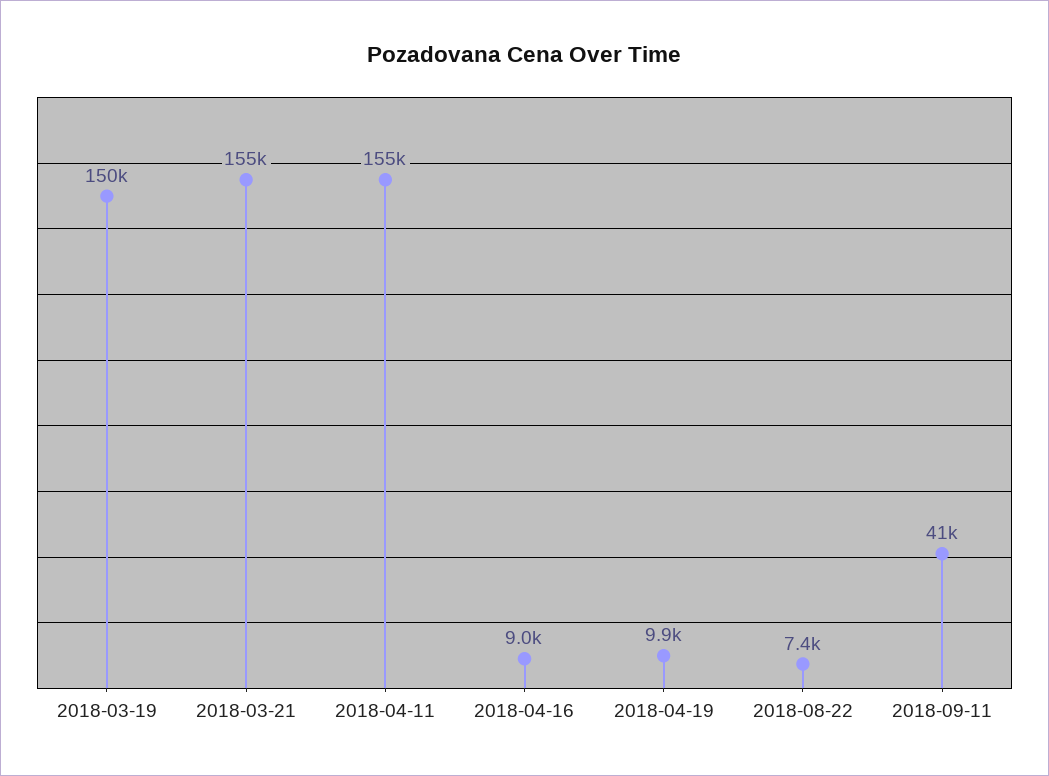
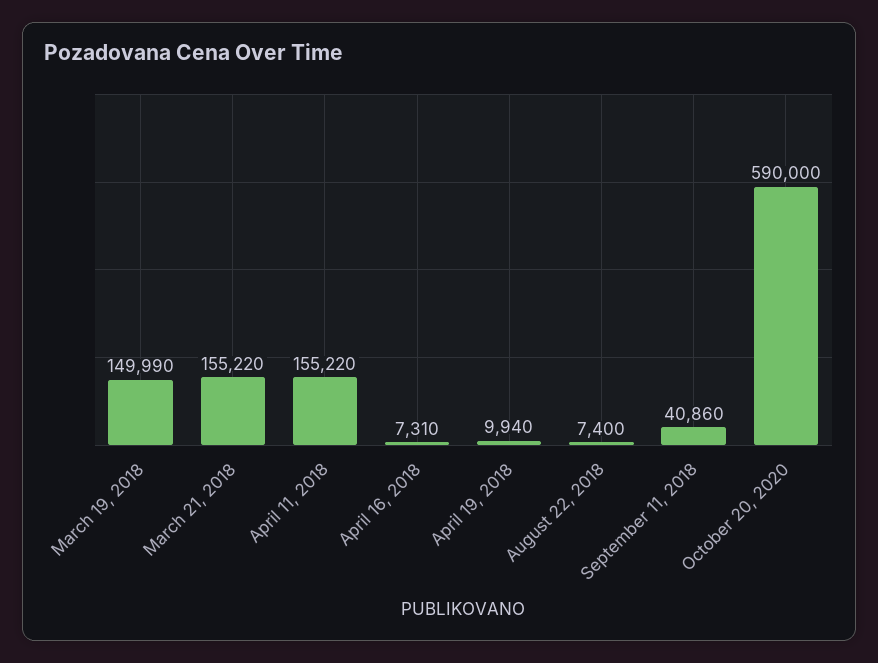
2018-04-16: 9000 -> 7310
October 20, 2020: none -> 590000

